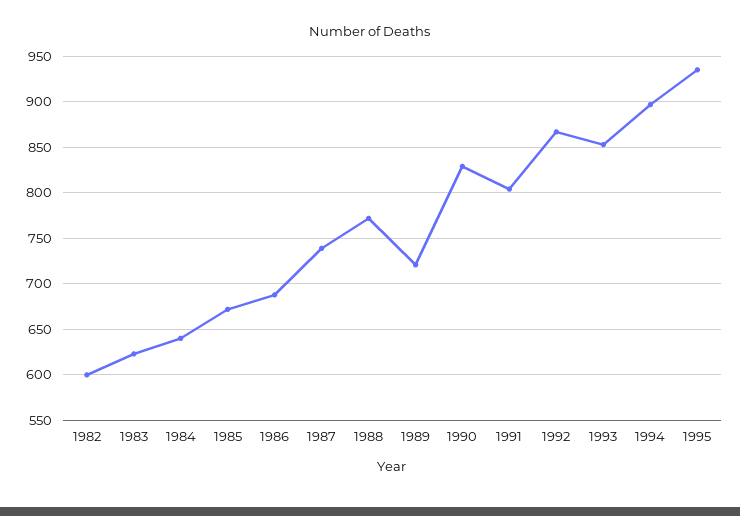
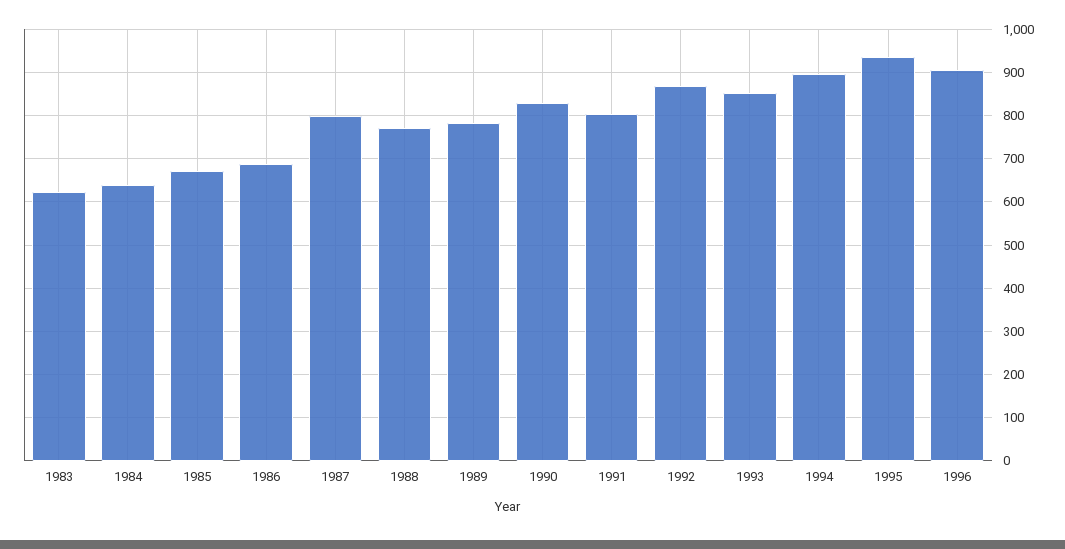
1982: 600 -> none
1987: 740 -> 800
1989: 720 -> 780
1996: none -> 900

